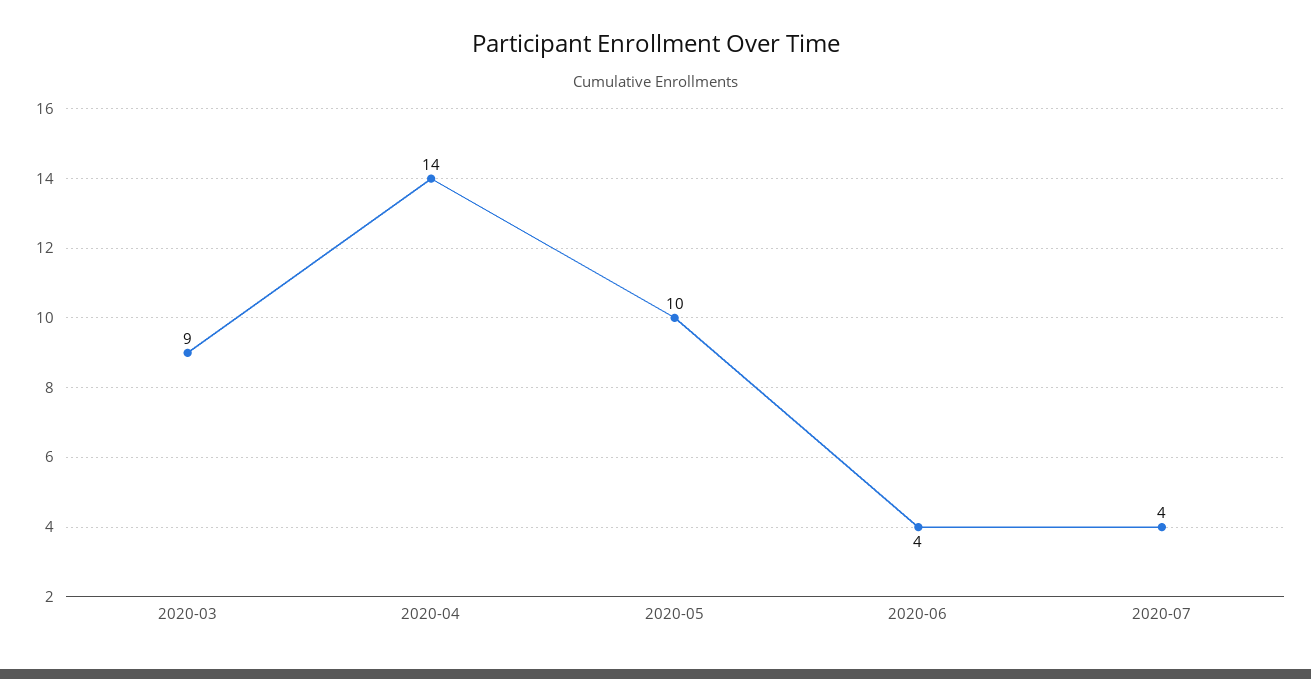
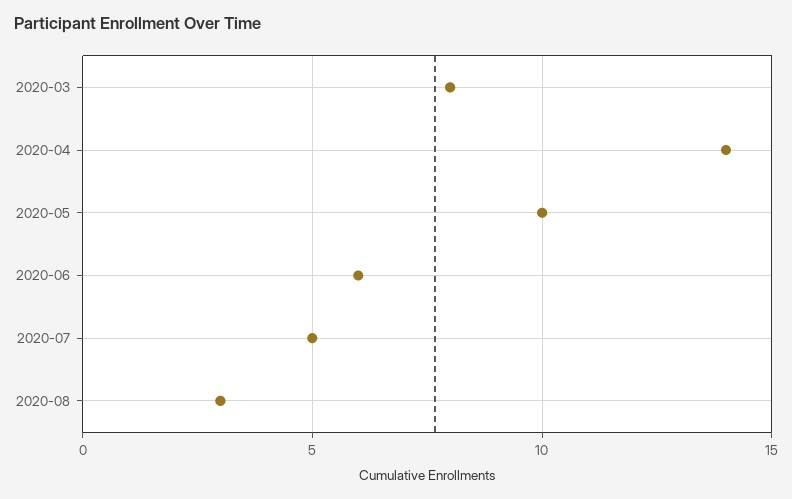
2020-03: 9 -> 8
2020-06: 4 -> 6
2020-07: 4 -> 5
2020-08: none -> 3

